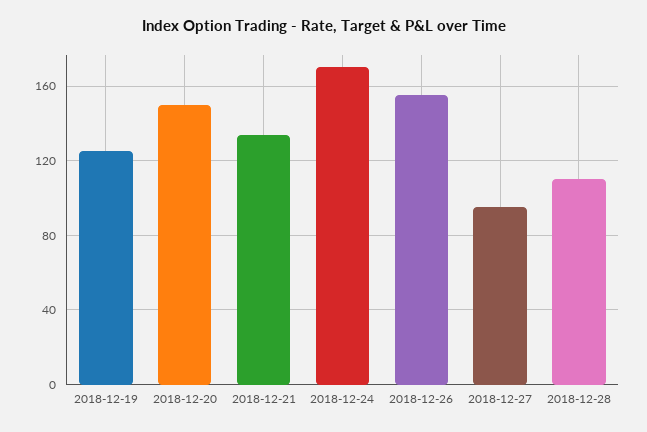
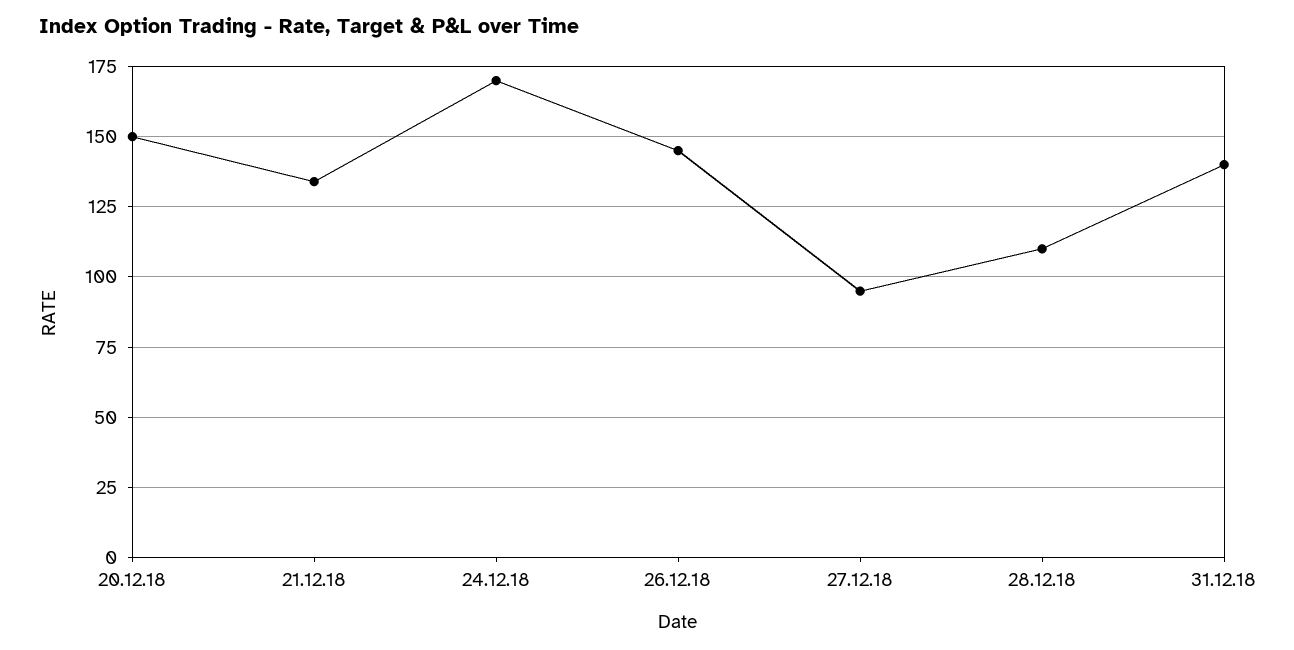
2018-12-19: 125 -> none
2018-12-26: 155 -> 145
31.12.18: none -> 140

